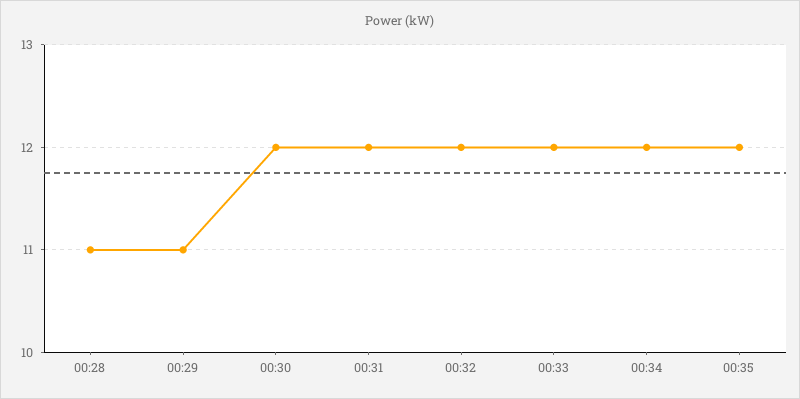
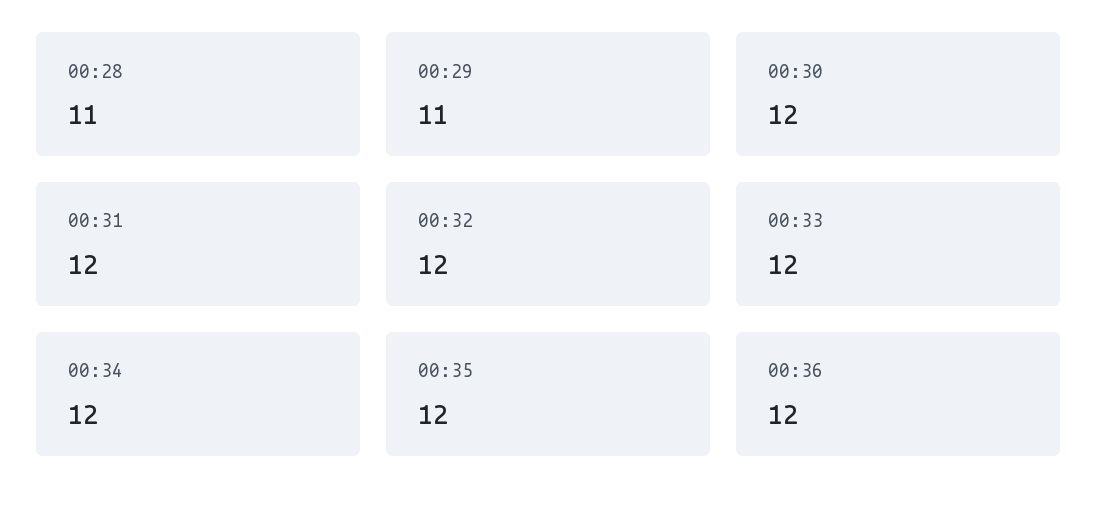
00:36: none -> 12

